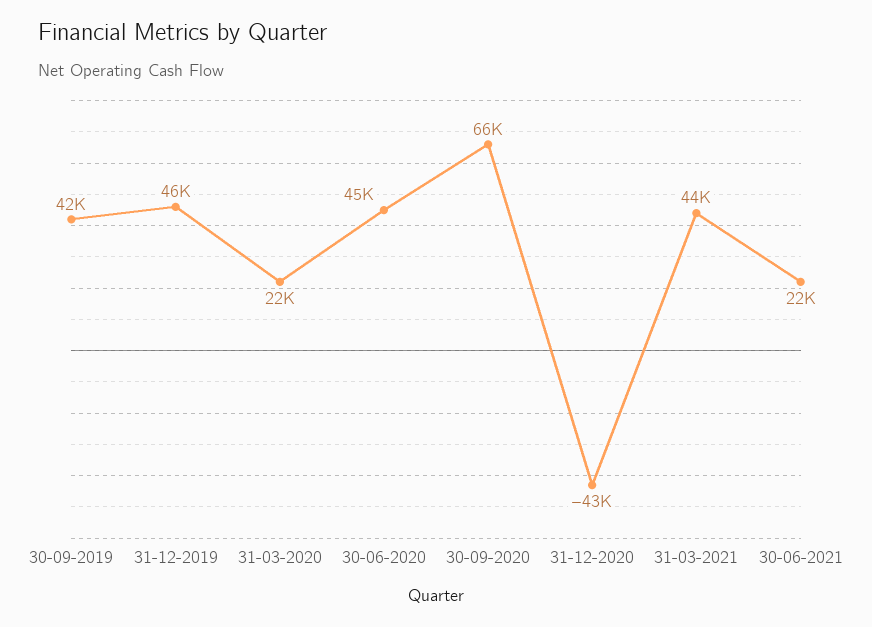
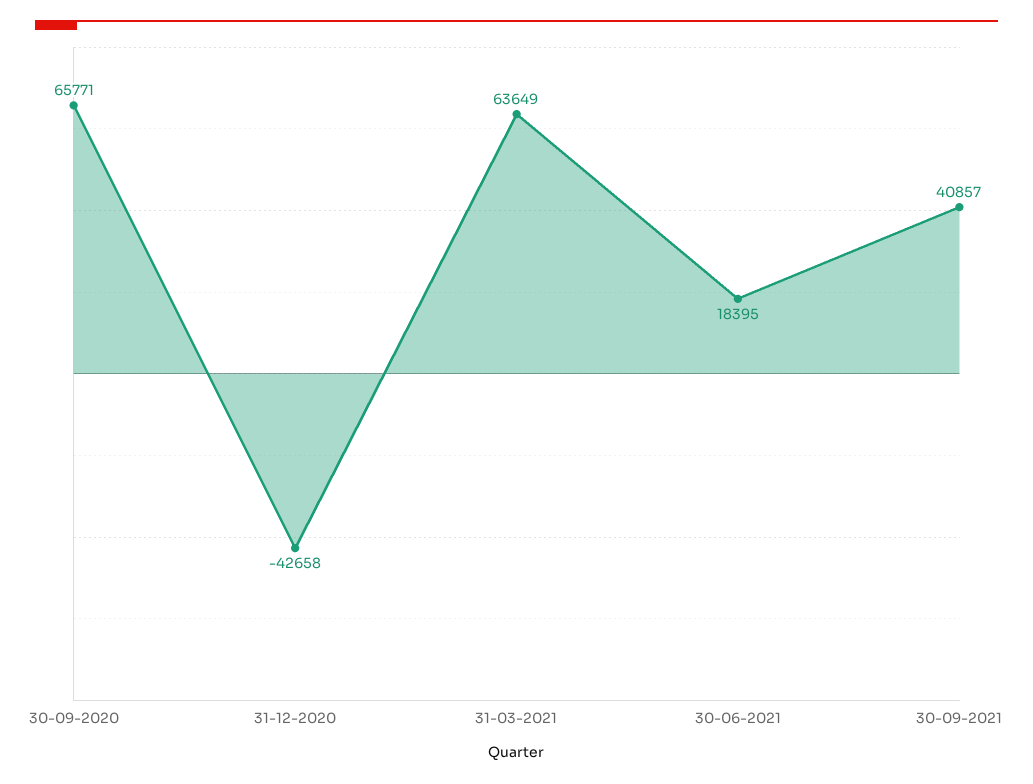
30-09-2019: 42000 -> none
31-12-2019: 46000 -> none
31-03-2020: 22000 -> none
30-06-2020: 45000 -> none
31-03-2021: 44000 -> 63649
30-06-2021: 22000 -> 18395
30-09-2021: none -> 40857

